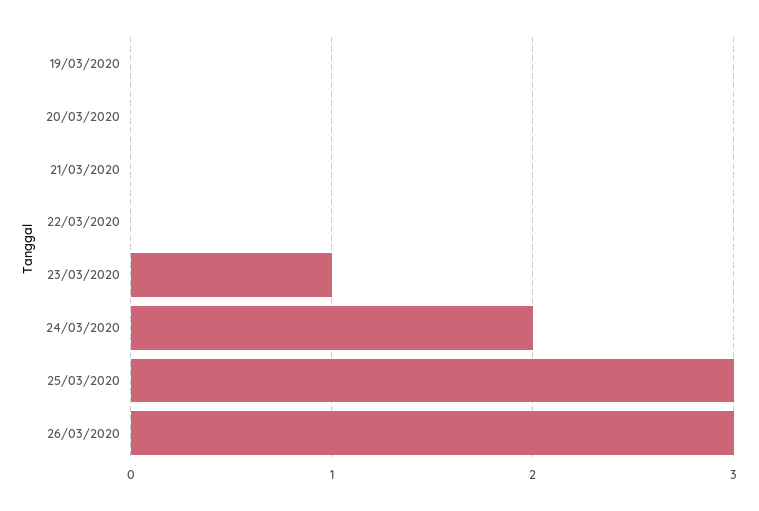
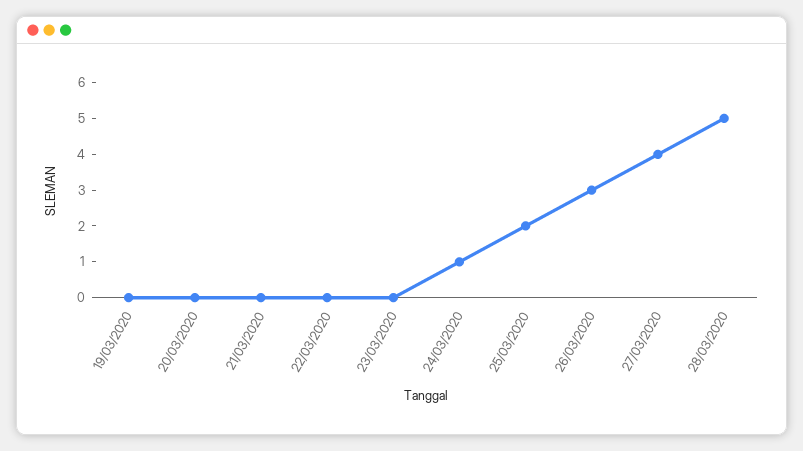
23/03/2020: 1 -> 0
24/03/2020: 2 -> 1
25/03/2020: 3 -> 2
27/03/2020: none -> 4
28/03/2020: none -> 5

